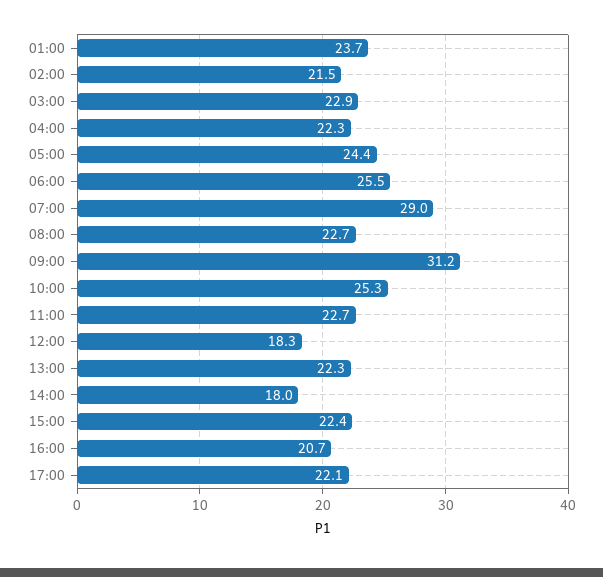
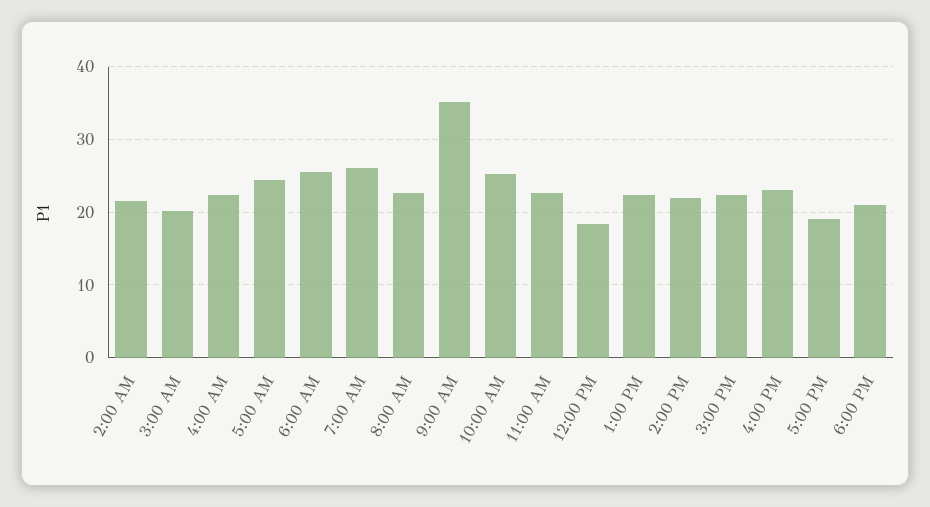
01:00: 23.7 -> none
03:00: 22.9 -> 20
07:00: 29 -> 26
09:00: 31.2 -> 35
14:00: 18 -> 22
16:00: 20.7 -> 23
17:00: 22.1 -> 19
6:00 PM: none -> 21

